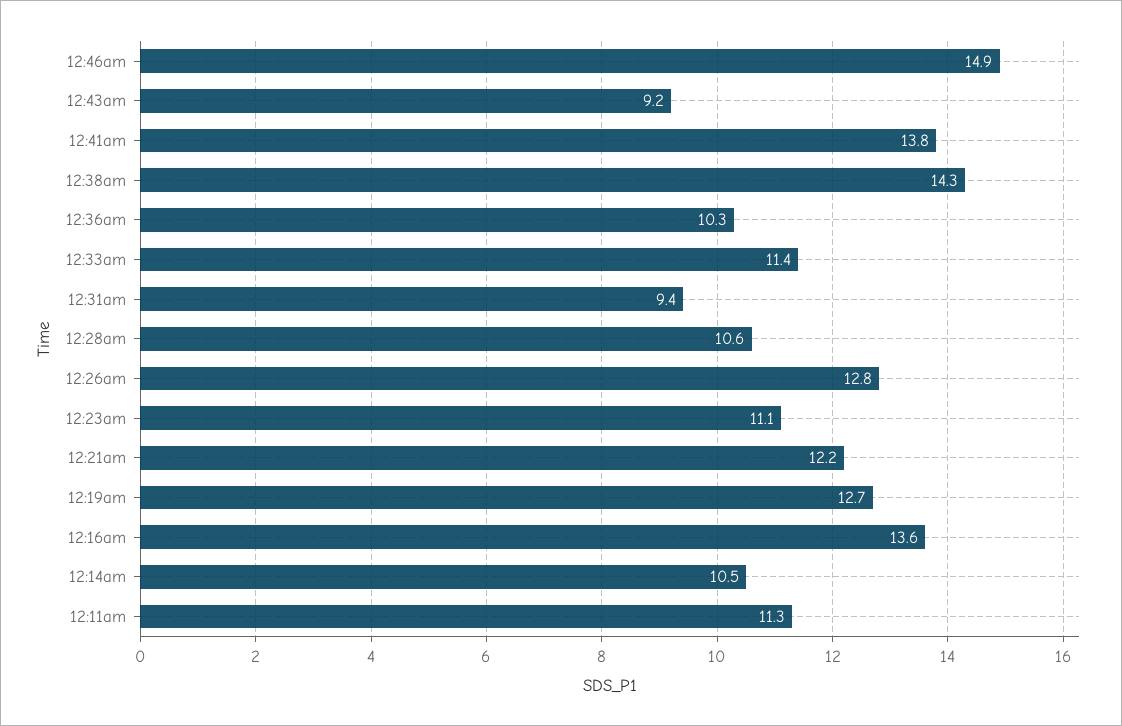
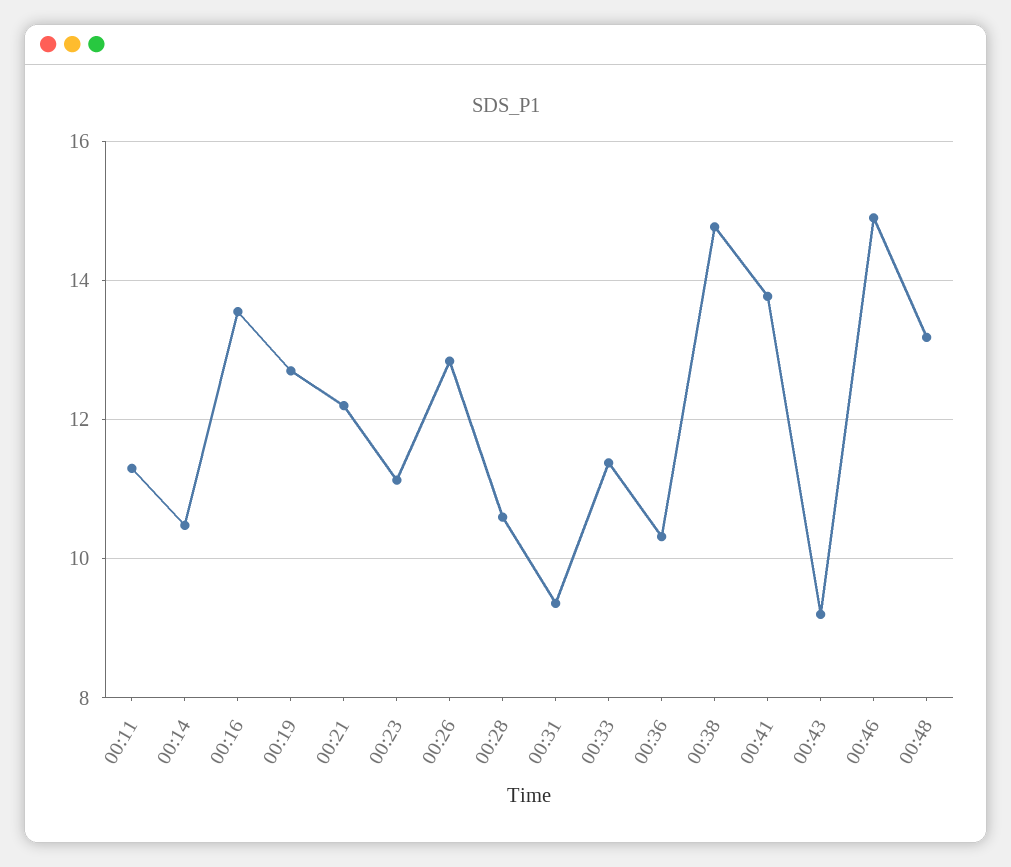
12:38am: 14.3 -> 14.8
00:48: none -> 13.2

